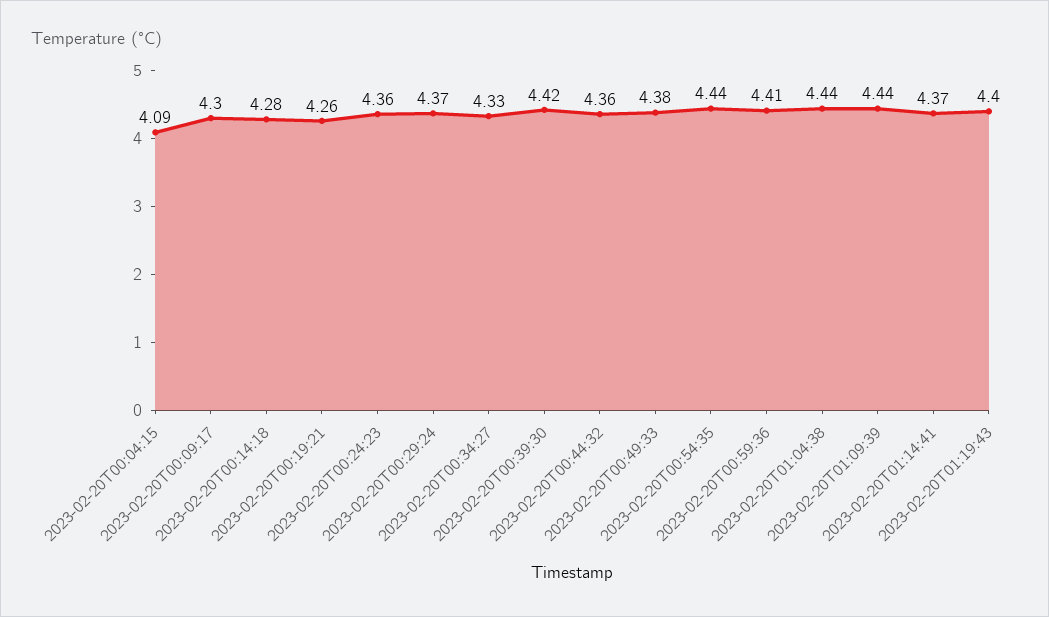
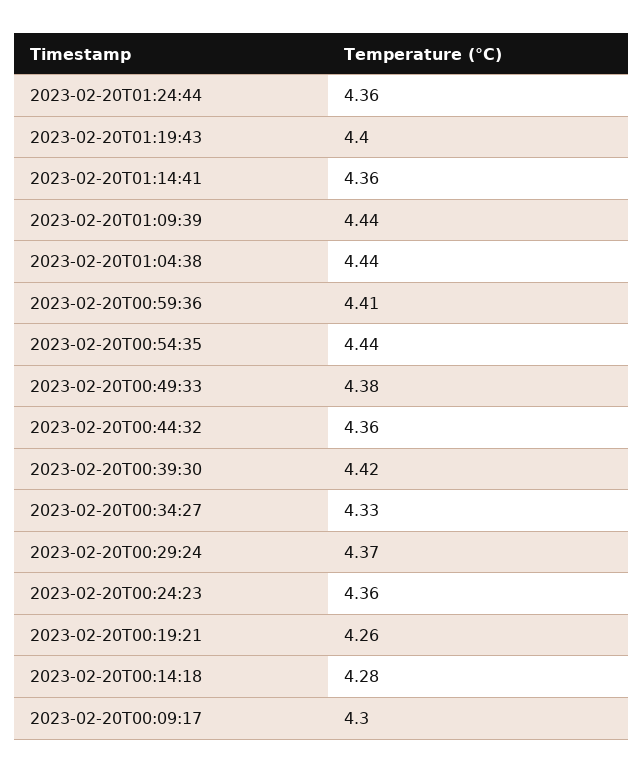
2023-02-20T00:04:15: 4.09 -> none
2023-02-20T01:14:41: 4.37 -> 4.36
2023-02-20T01:24:44: none -> 4.36

